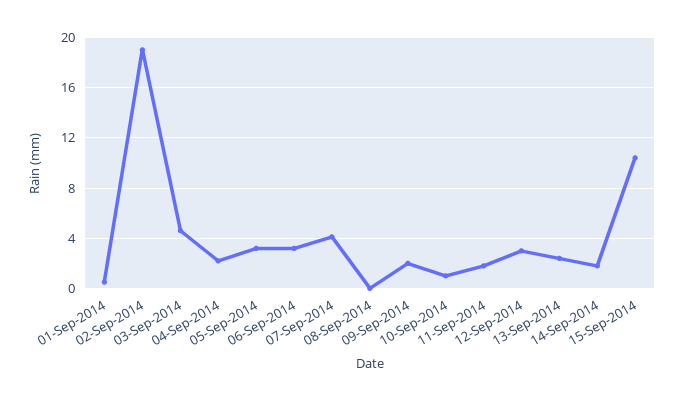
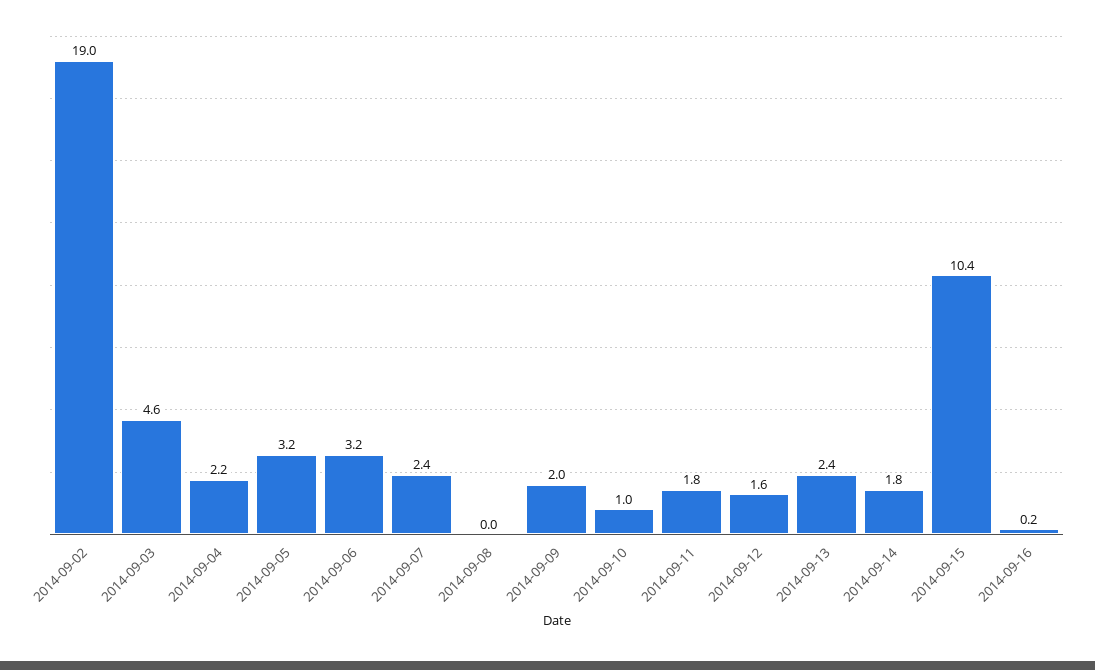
01-Sep-2014: 0.5 -> none
07-Sep-2014: 4 -> 2.4
12-Sep-2014: 3 -> 1.6
2014-09-16: none -> 0.2

